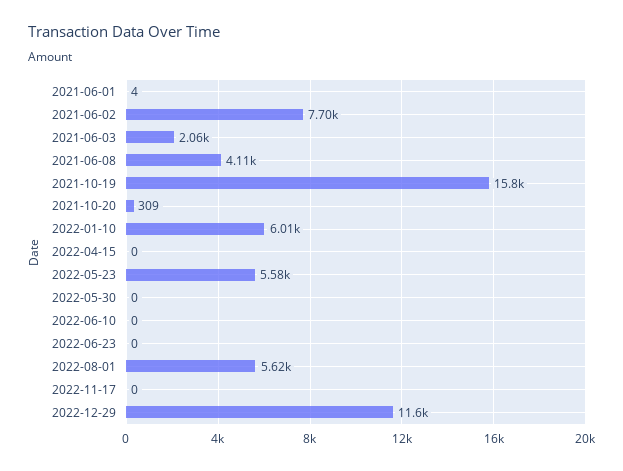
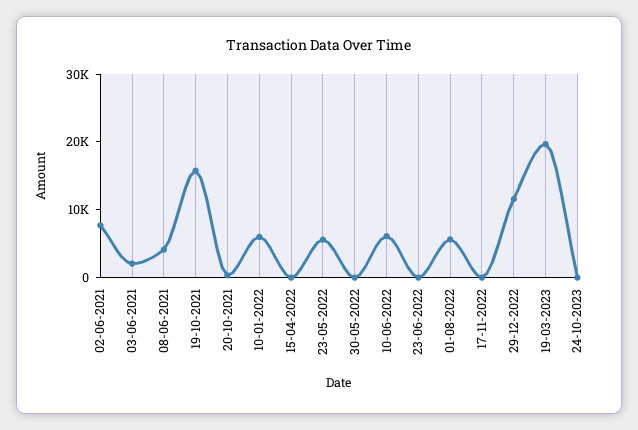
2021-06-01: 4 -> none
2022-06-10: 0 -> 6000
19-03-2023: none -> 20000
24-10-2023: none -> 0

